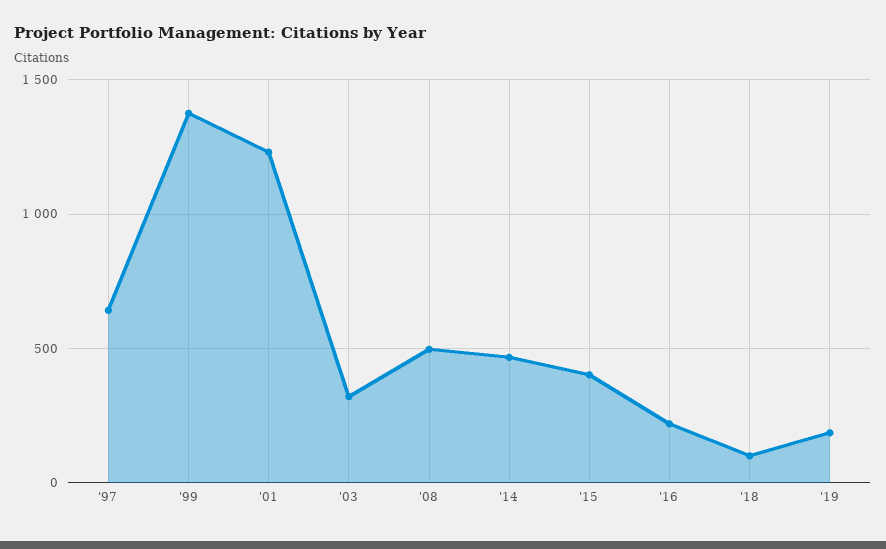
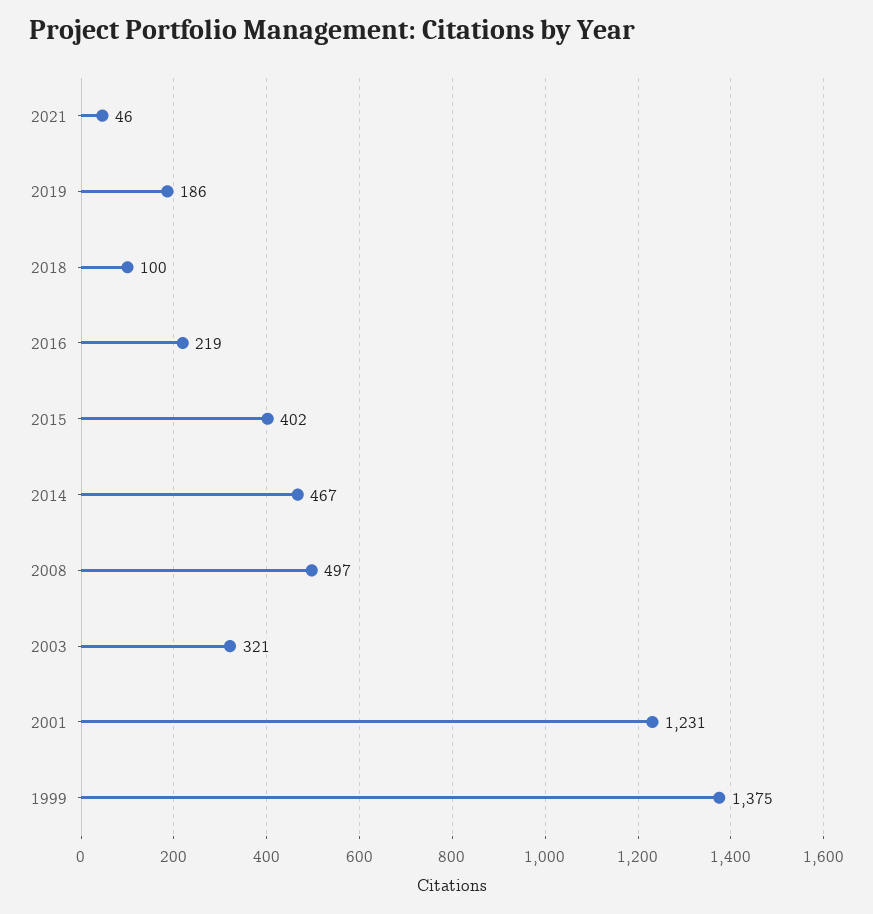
'97: 650 -> none
2021: none -> 46

